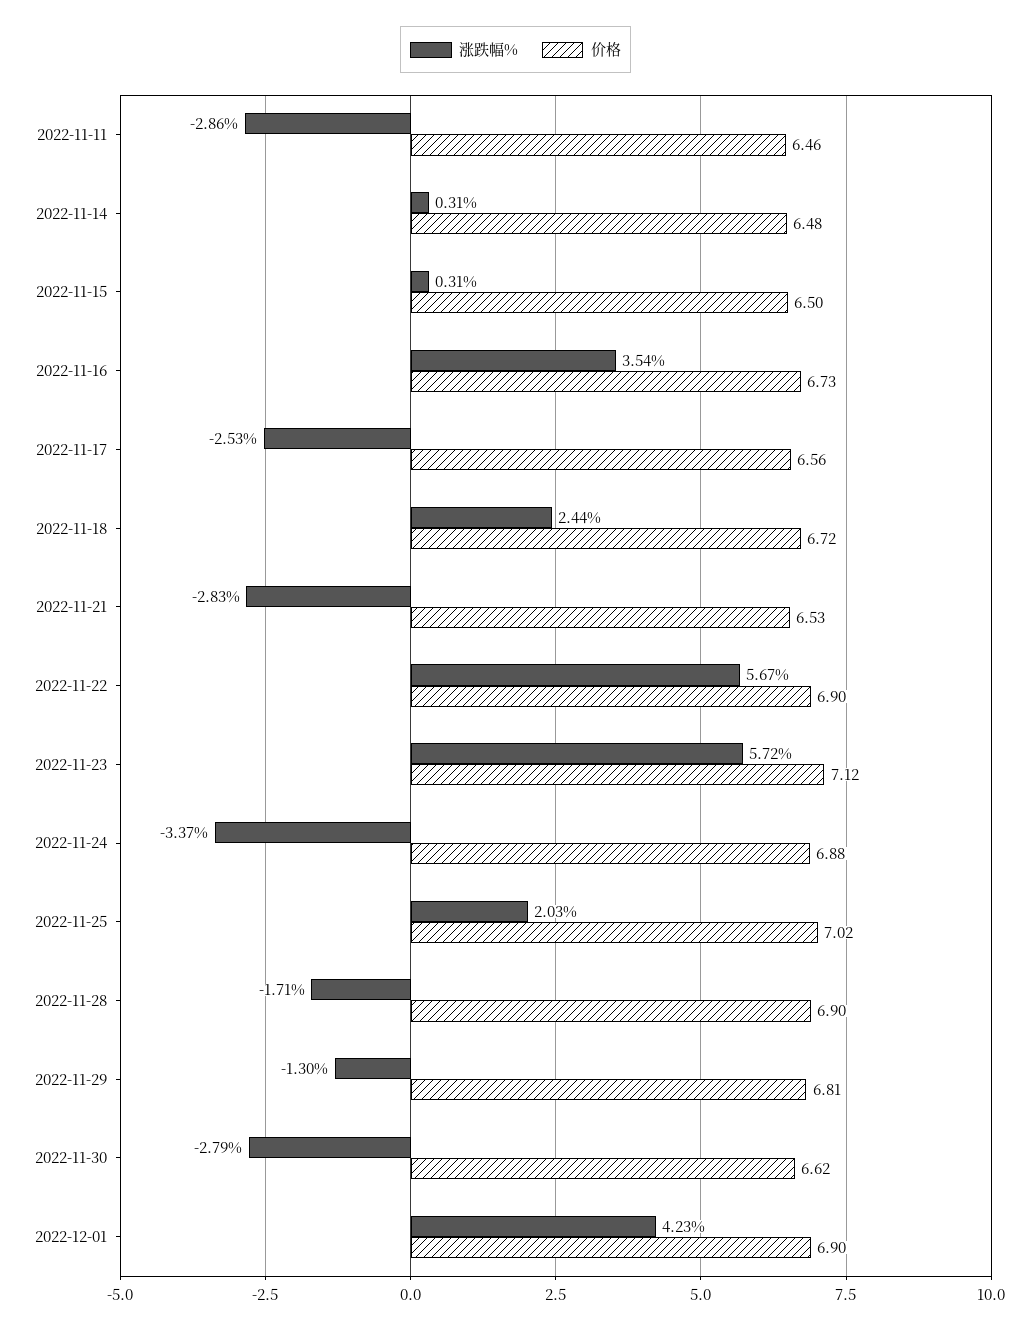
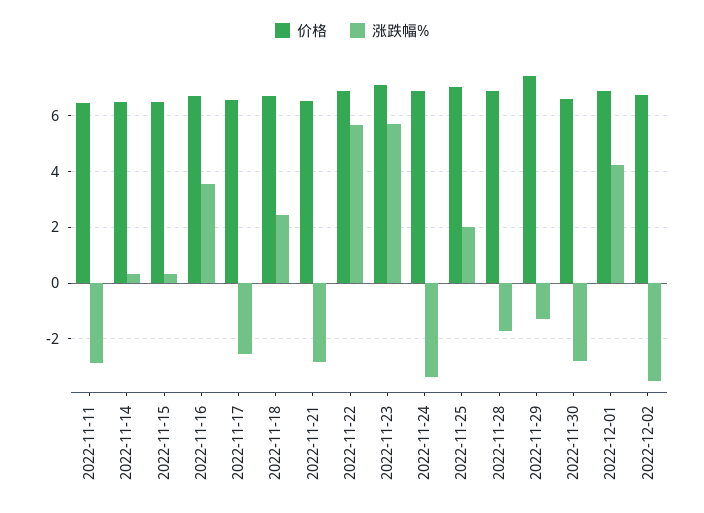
价格, 2022-11-29: 6.81 -> 7.5
价格, 2022-12-02: none -> 6.75
涨跌幅%, 2022-12-02: none -> -3.5

